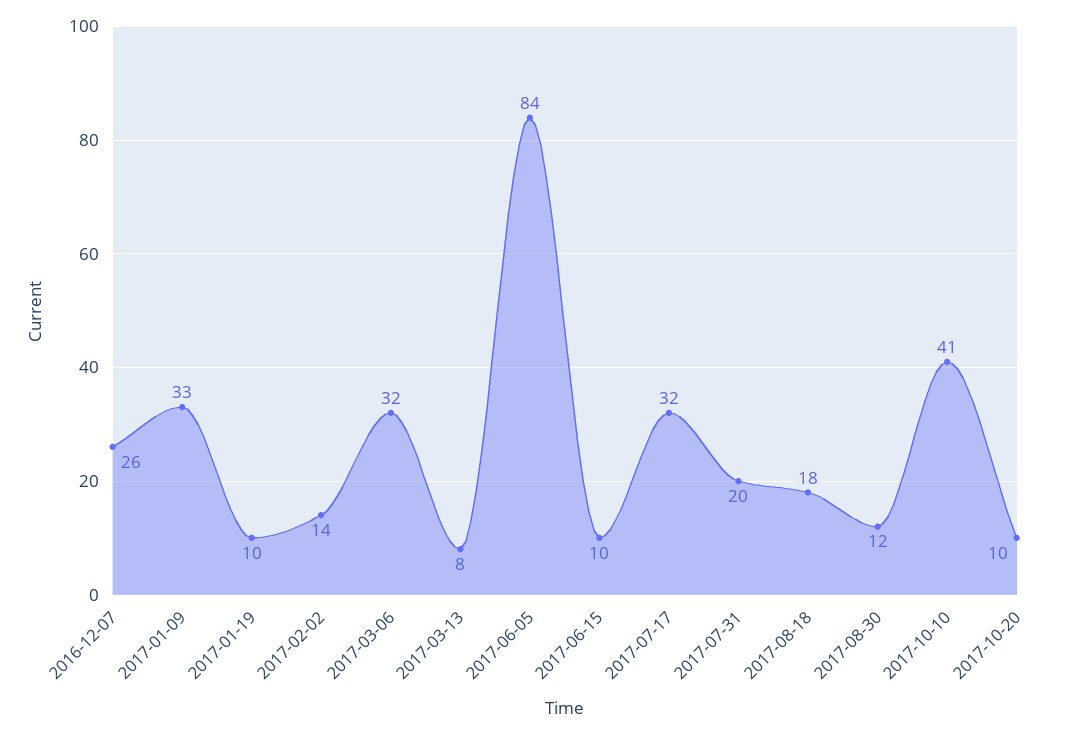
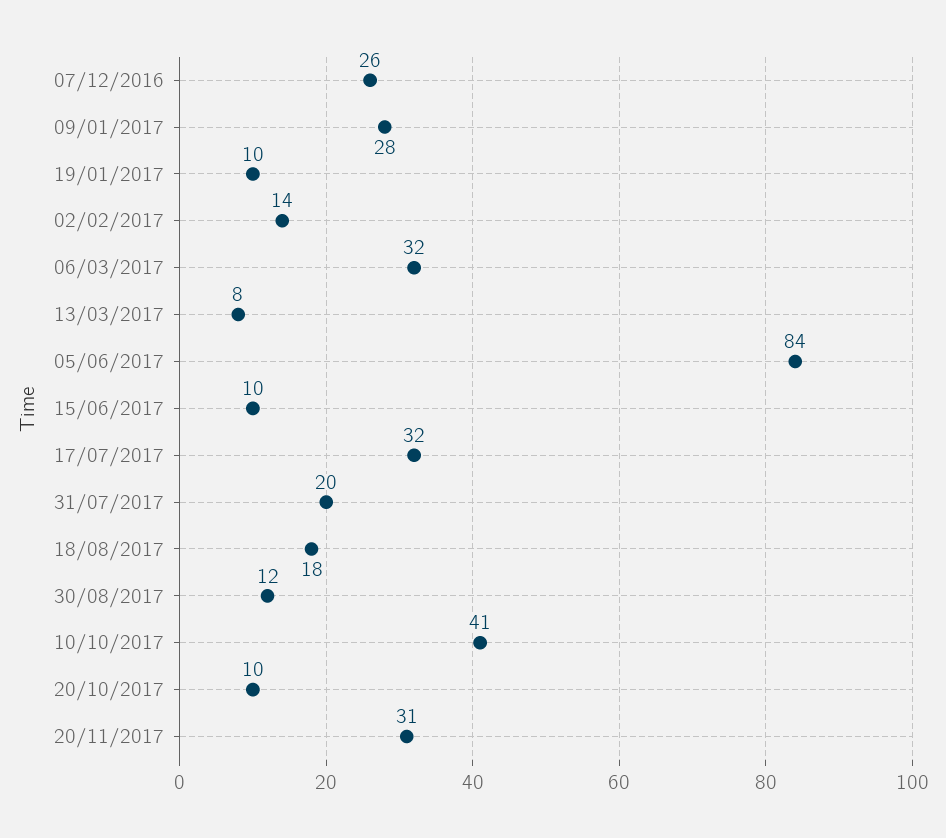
2017-01-09: 33 -> 28
20/11/2017: none -> 31

